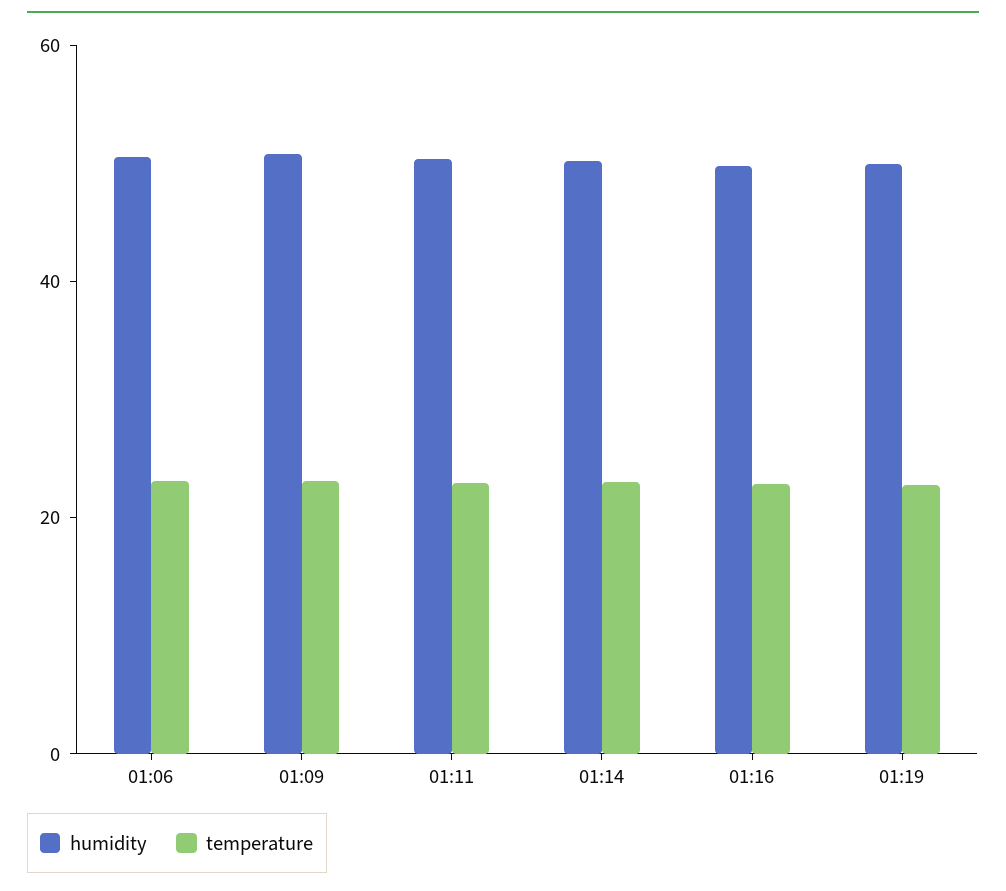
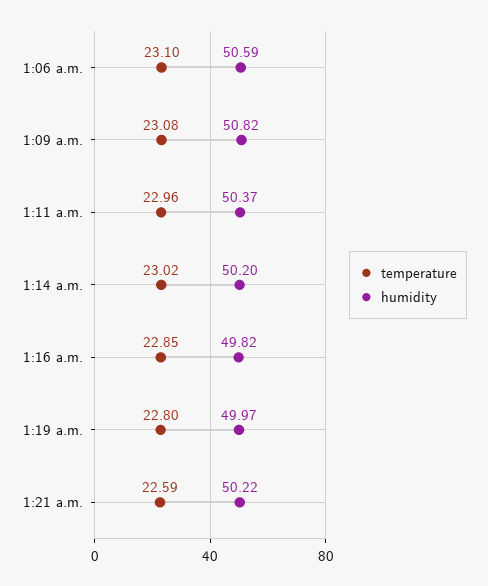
temperature, 1:21 a.m.: none -> 22.59
humidity, 1:21 a.m.: none -> 50.22

